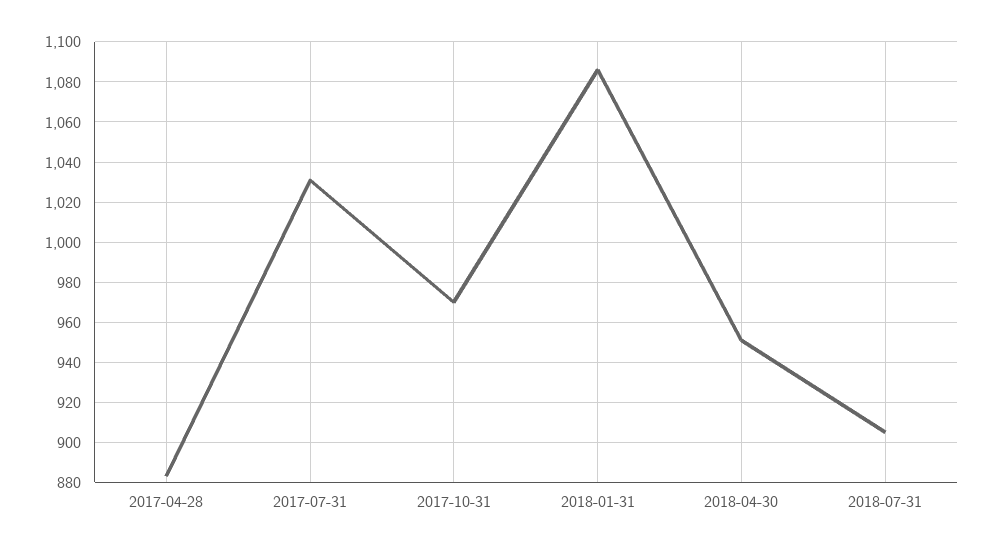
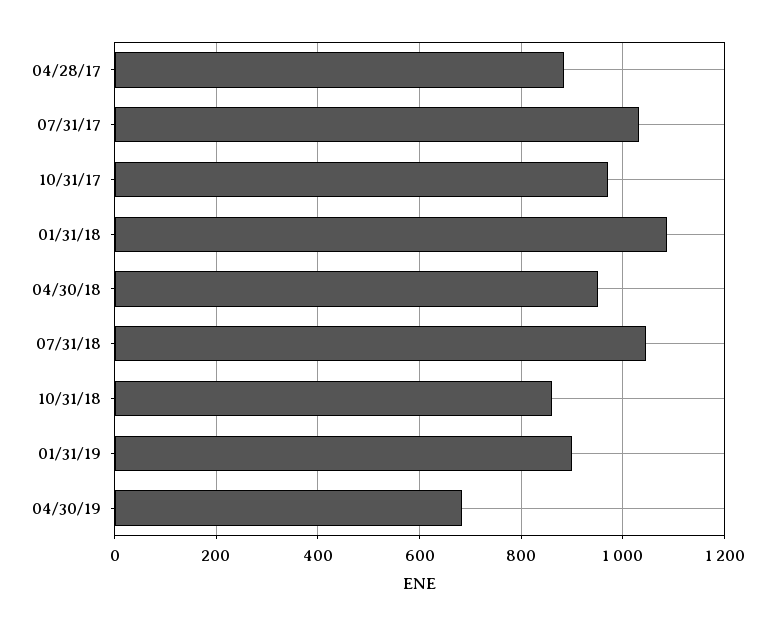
2018-07-31: 905 -> 1040
10/31/18: none -> 860
01/31/19: none -> 900
04/30/19: none -> 680

